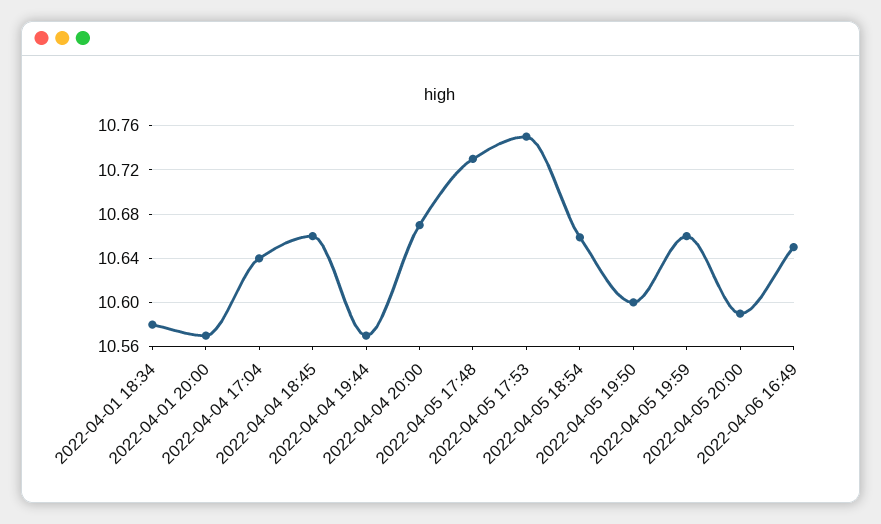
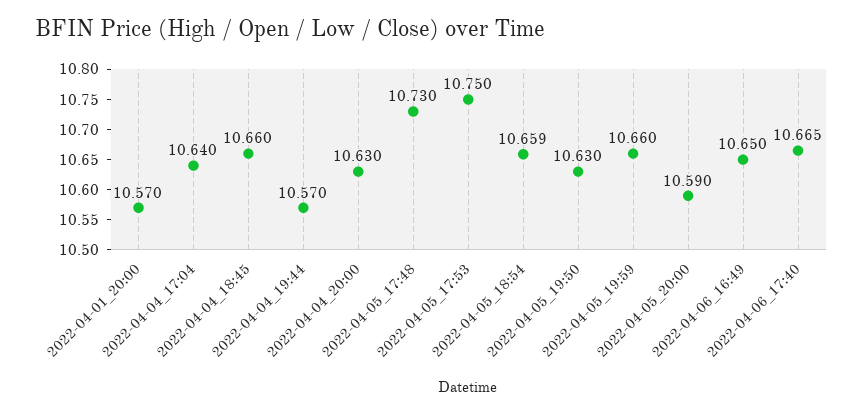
2022-04-01 18:34: 10.58 -> none
2022-04-04 20:00: 10.67 -> 10.63
2022-04-05 19:50: 10.6 -> 10.63
2022-04-06_17:40: none -> 10.665

